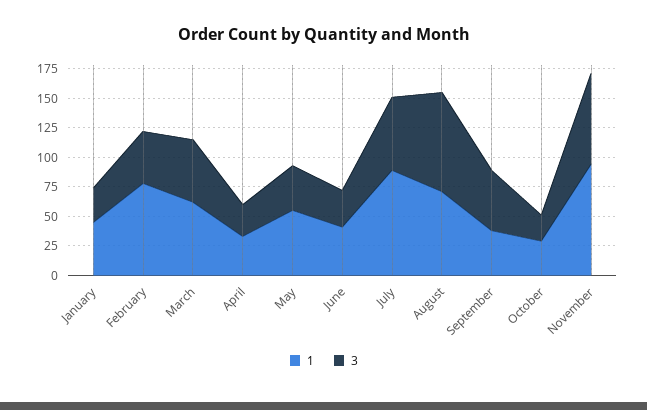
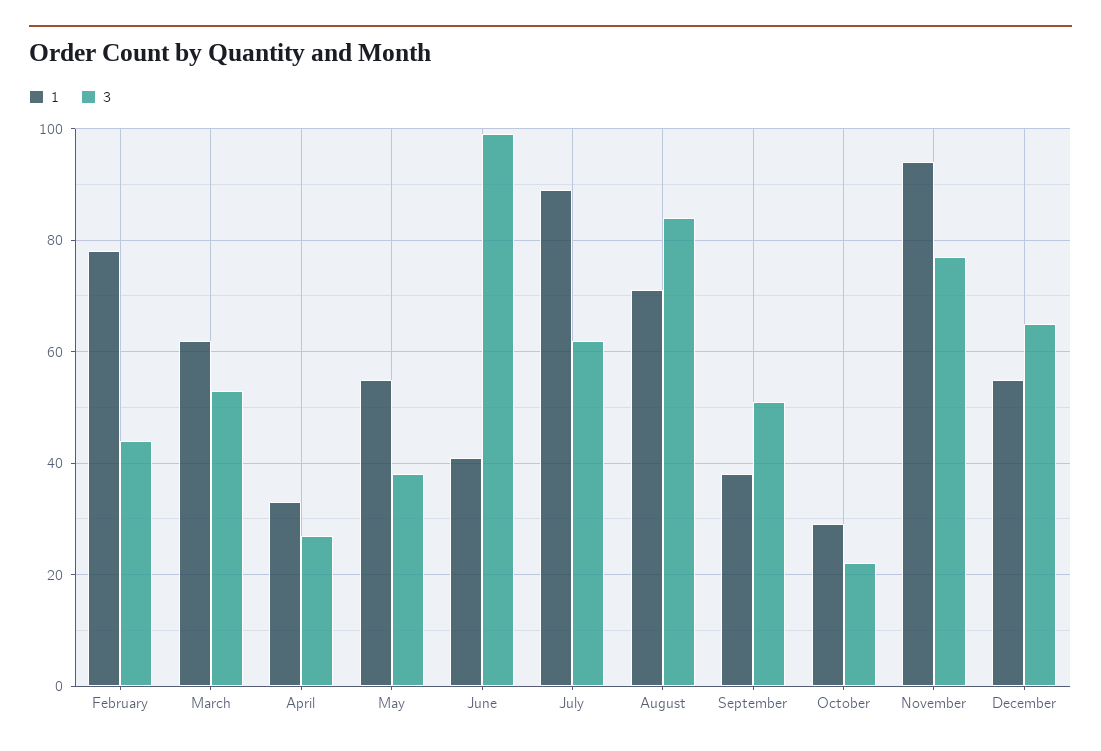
1, January: 50 -> none
3, January: 25 -> none
3, June: 25 -> 100
1, December: none -> 55
3, December: none -> 65

